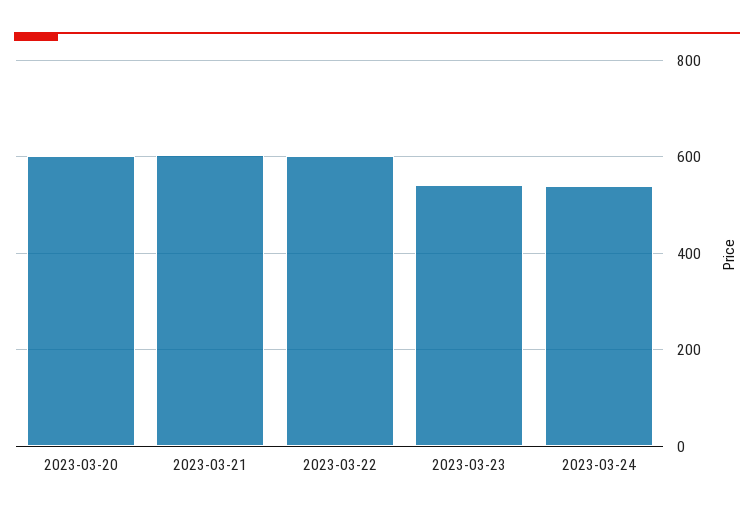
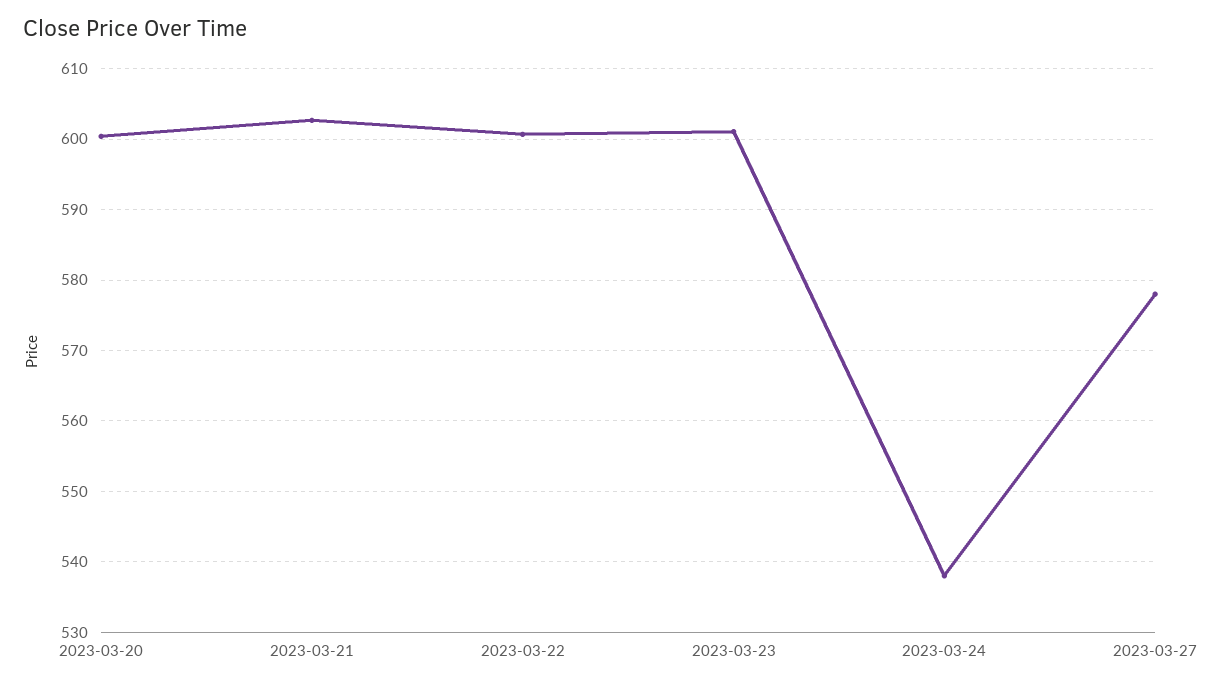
2023-03-23: 540 -> 601
2023-03-27: none -> 578

